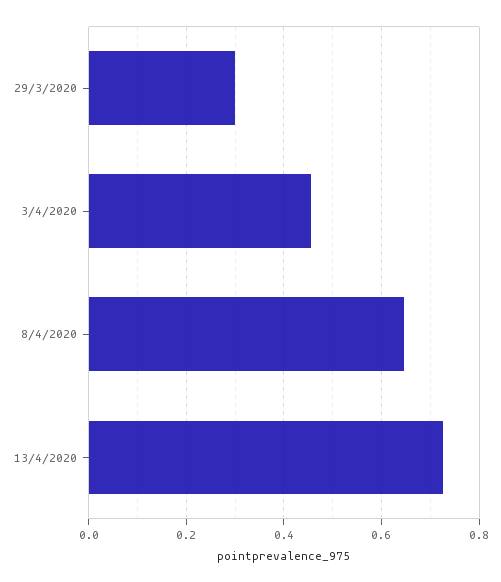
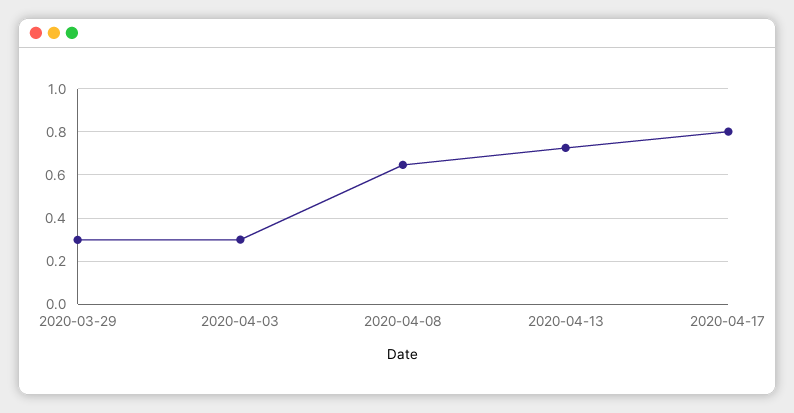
3/4/2020: 0.46 -> 0.3
2020-04-17: none -> 0.8

